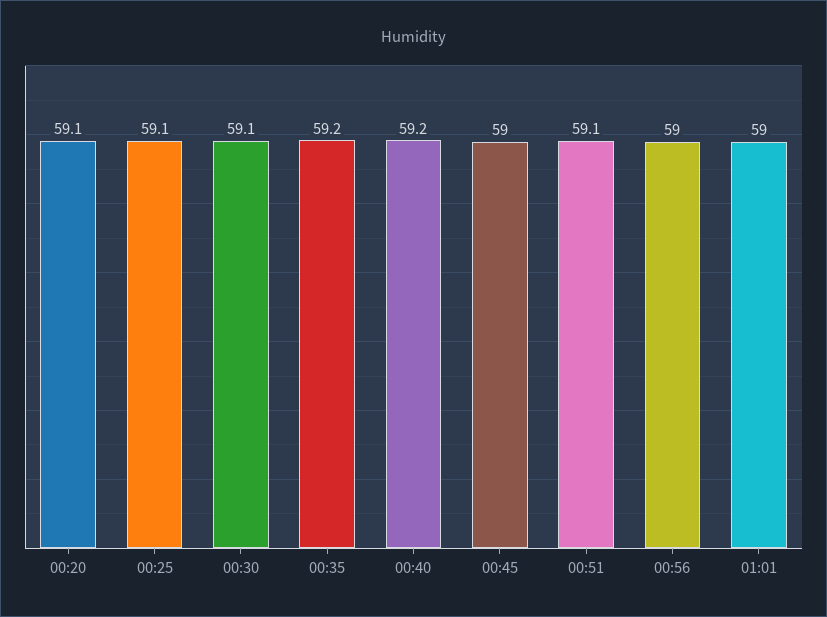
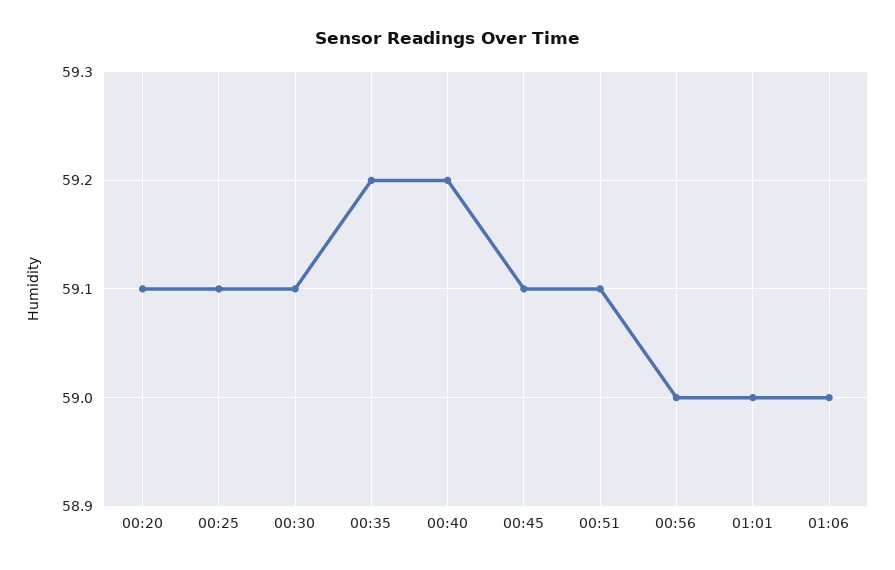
00:45: 59 -> 59.1
01:06: none -> 59

